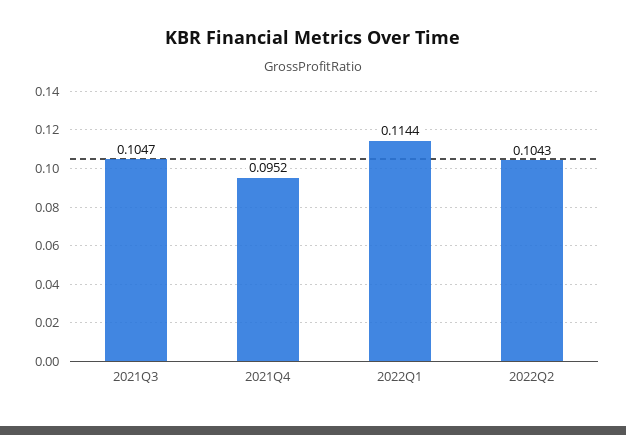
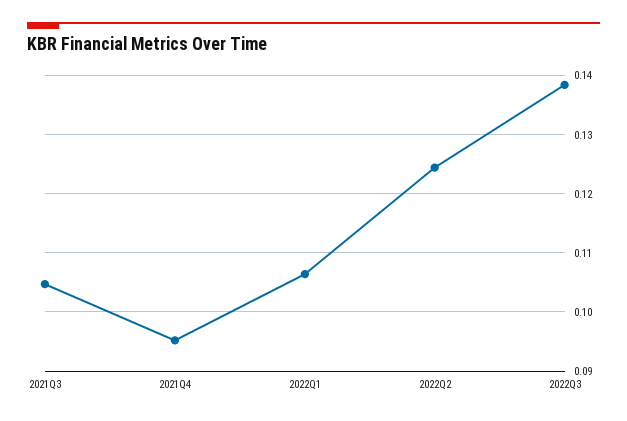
2022Q1: 0.1144 -> 0.106
2022Q2: 0.1043 -> 0.124
2022Q3: none -> 0.138

